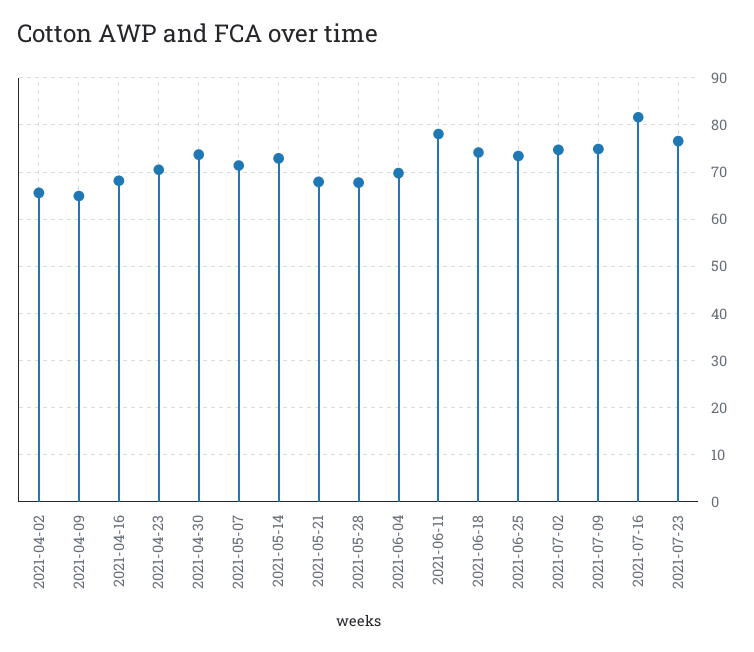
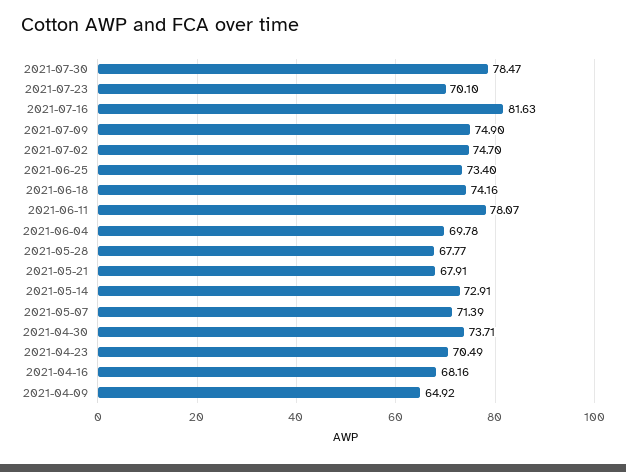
2021-04-02: 66 -> none
2021-07-23: 76 -> 70.1
2021-07-30: none -> 78.47

